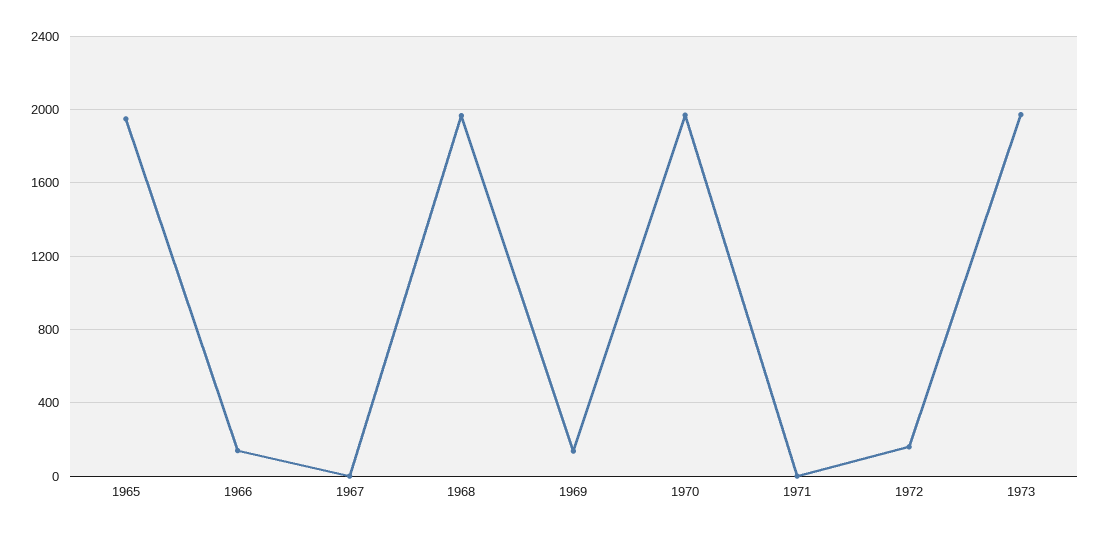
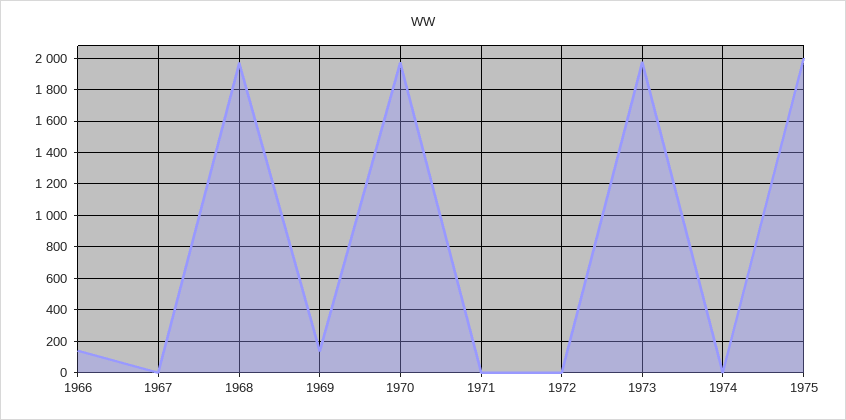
1965: 1950 -> none
1972: 150 -> 0
1974: none -> 0
1975: none -> 2000

